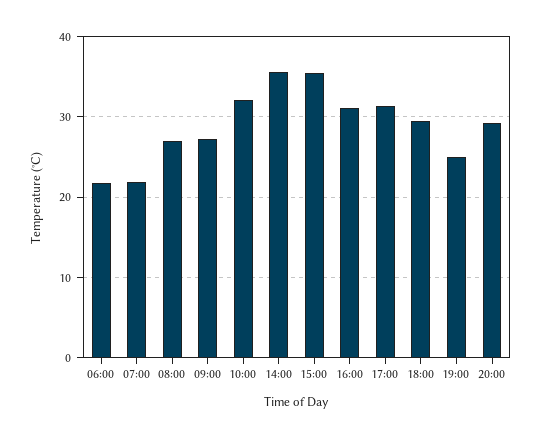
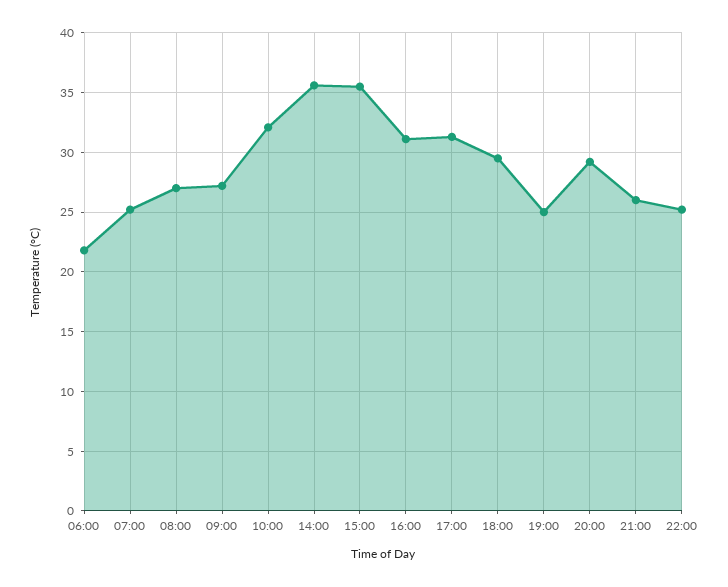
07:00: 22 -> 25
21:00: none -> 26
22:00: none -> 25

